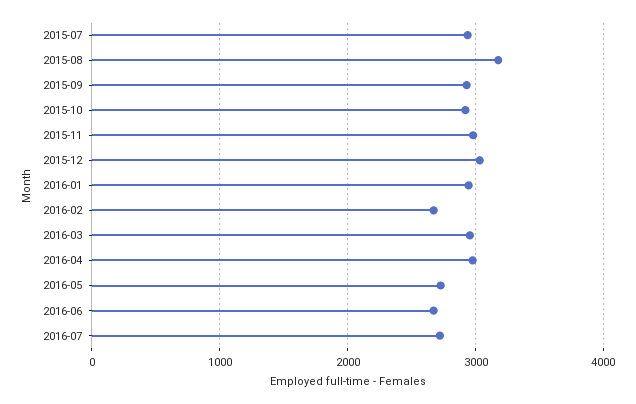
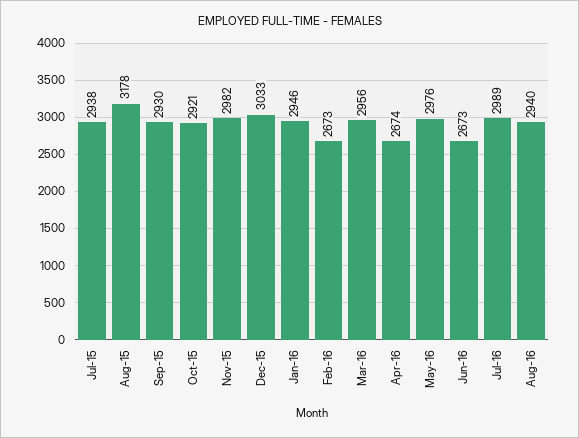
2016-04: 3000 -> 2674
2016-05: 2700 -> 2976
2016-07: 2700 -> 2989
Aug-16: none -> 2940

